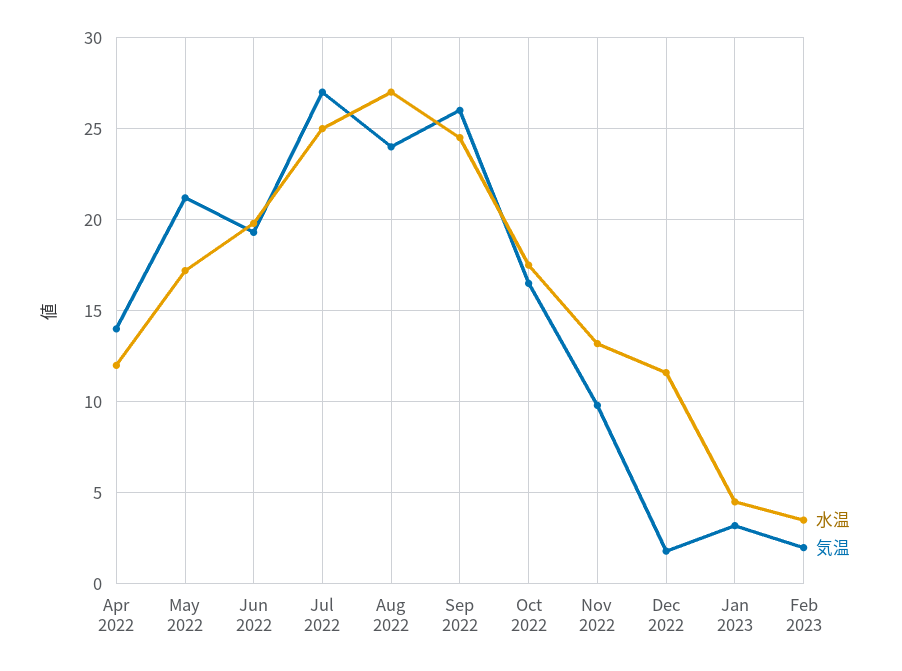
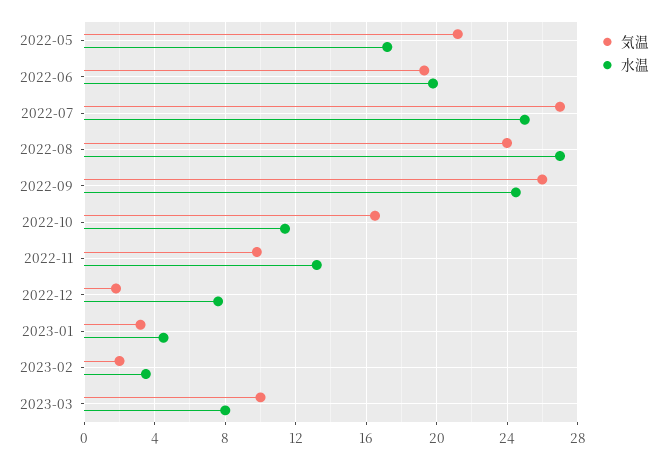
水温, Apr 2022: 12 -> none
気温, Apr 2022: 14 -> none
水温, Oct 2022: 17.5 -> 11.5
水温, Dec 2022: 11.5 -> 7.5
気温, 2023-03: none -> 10
水温, 2023-03: none -> 8

